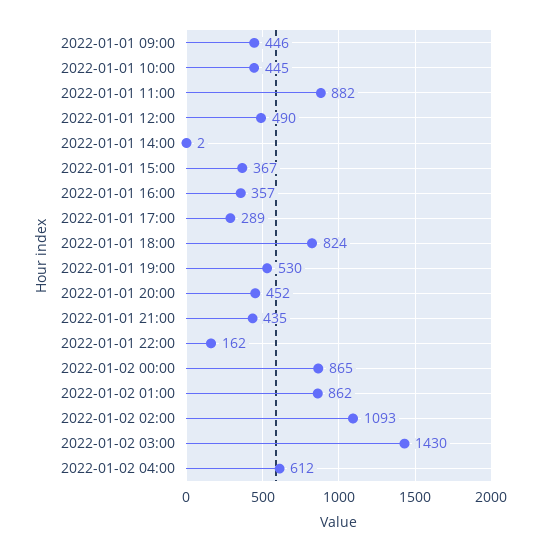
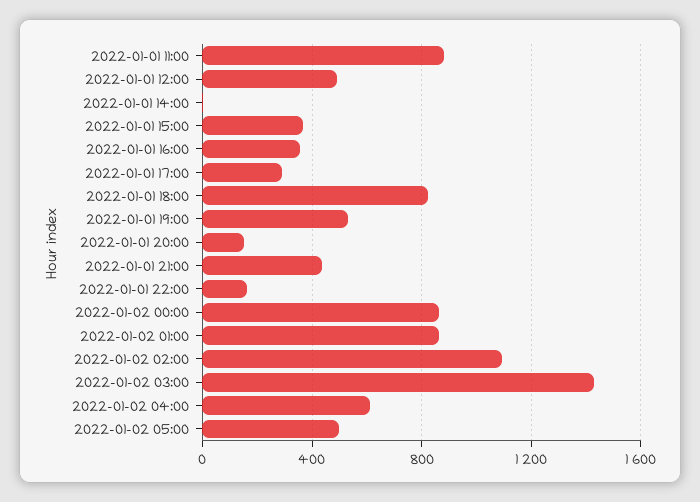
2022-01-01 09:00: 446 -> none
2022-01-01 10:00: 445 -> none
2022-01-01 20:00: 452 -> 150
2022-01-02 05:00: none -> 500

